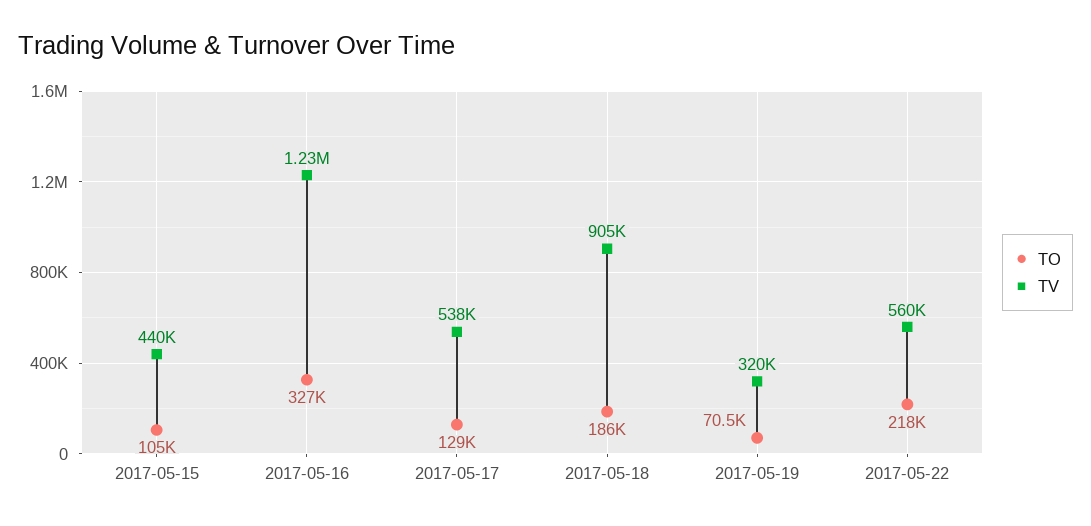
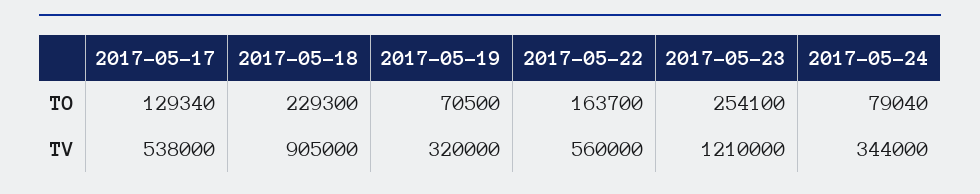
TO, 2017-05-15: 105000 -> none
TV, 2017-05-15: 440000 -> none
TO, 2017-05-16: 327000 -> none
TV, 2017-05-16: 1230000 -> none
TO, 2017-05-18: 186000 -> 229300
TO, 2017-05-22: 218000 -> 163700
TO, 2017-05-23: none -> 254100
TO, 2017-05-24: none -> 79040
TV, 2017-05-23: none -> 1210000
TV, 2017-05-24: none -> 344000

